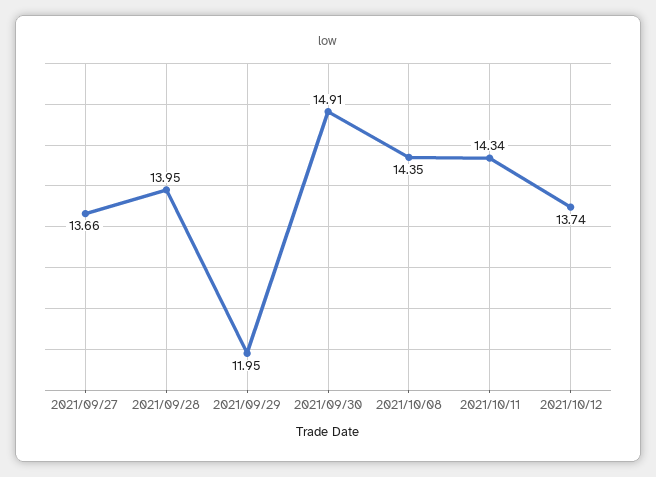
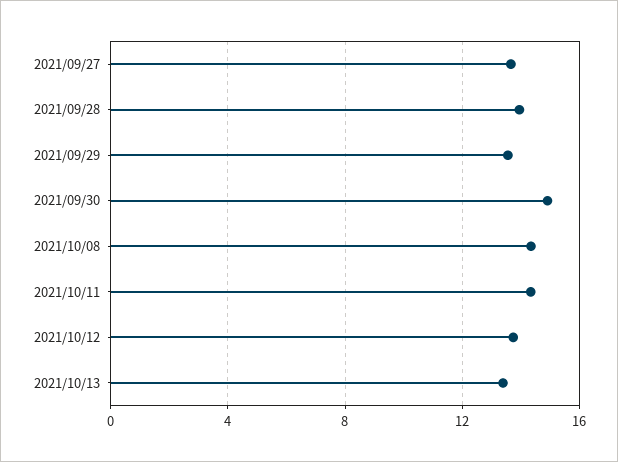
2021/09/29: 11.95 -> 13.5
2021/10/13: none -> 13.5

